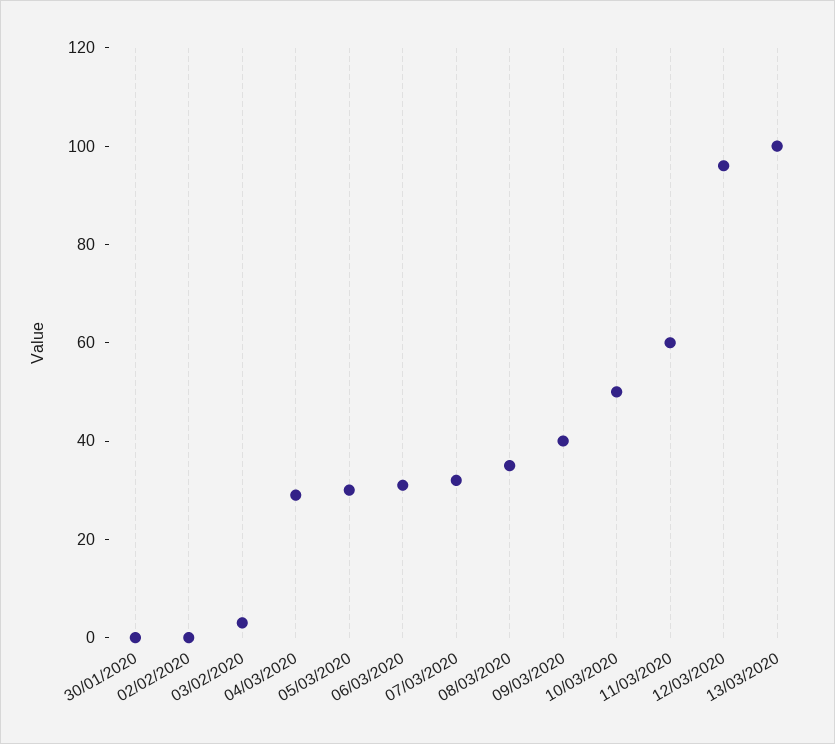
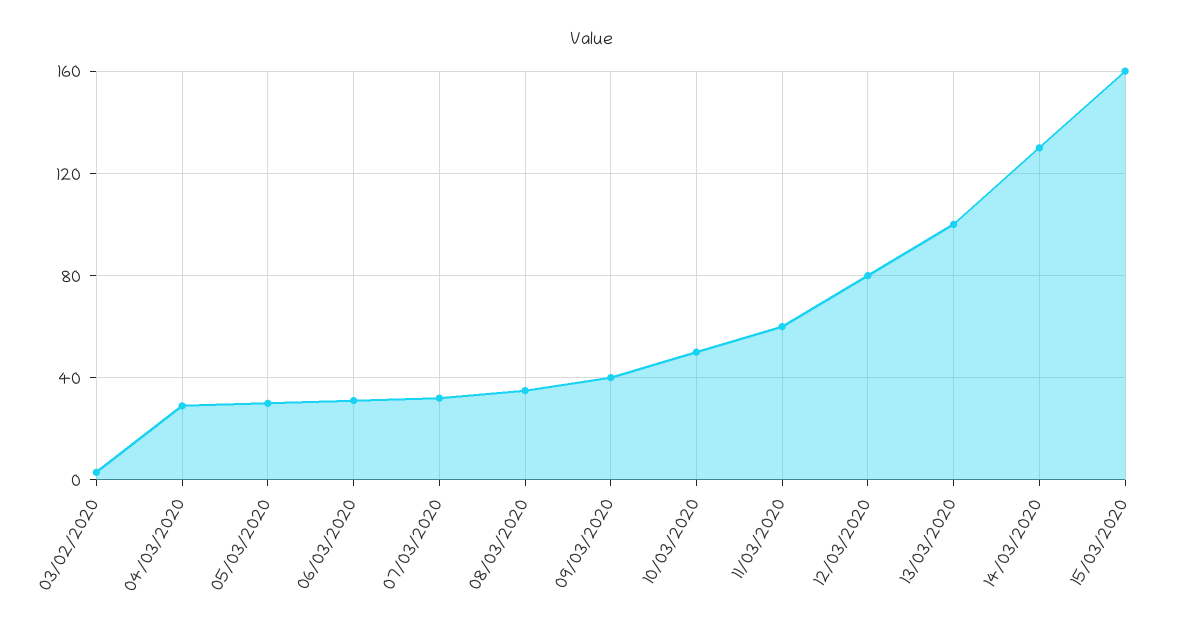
30/01/2020: 0 -> none
02/02/2020: 0 -> none
12/03/2020: 95 -> 80
14/03/2020: none -> 130
15/03/2020: none -> 160

